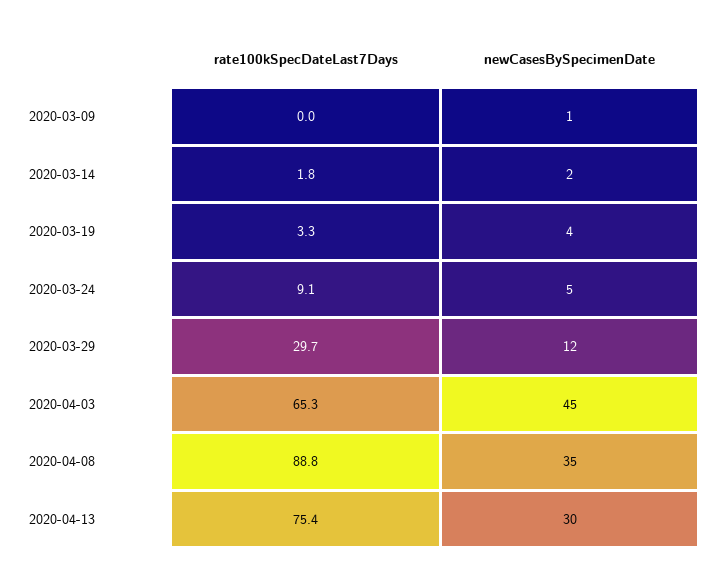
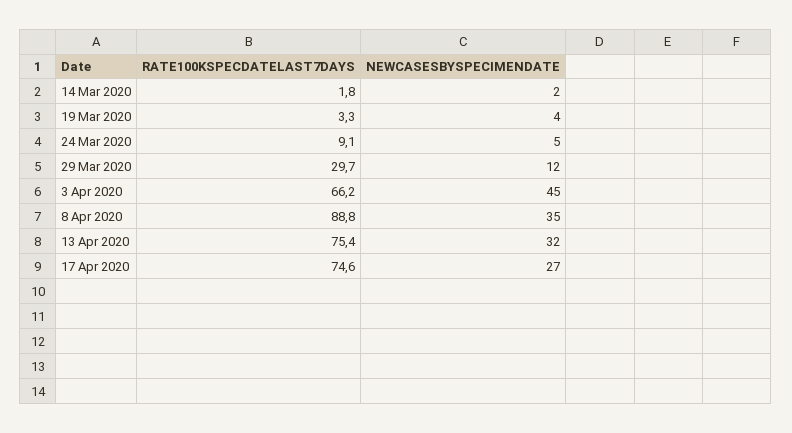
rate100kSpecDateLast7Days, 2020-03-09: 0 -> none
newCasesBySpecimenDate, 2020-03-09: 1 -> none
rate100kSpecDateLast7Days, 2020-04-03: 65.3 -> 66.2
newCasesBySpecimenDate, 2020-04-13: 30 -> 32
rate100kSpecDateLast7Days, 17 Apr 2020: none -> 74.6
newCasesBySpecimenDate, 17 Apr 2020: none -> 27

